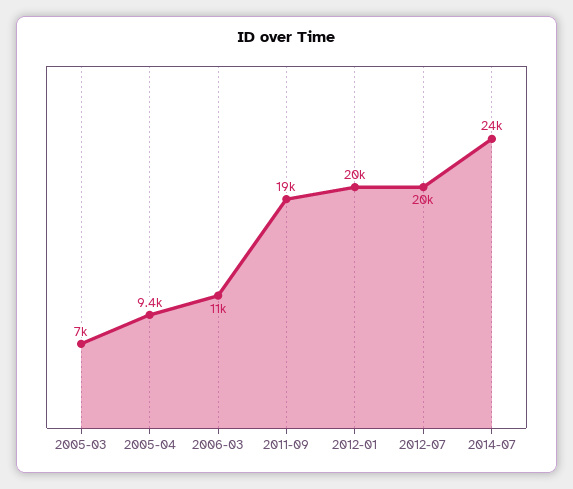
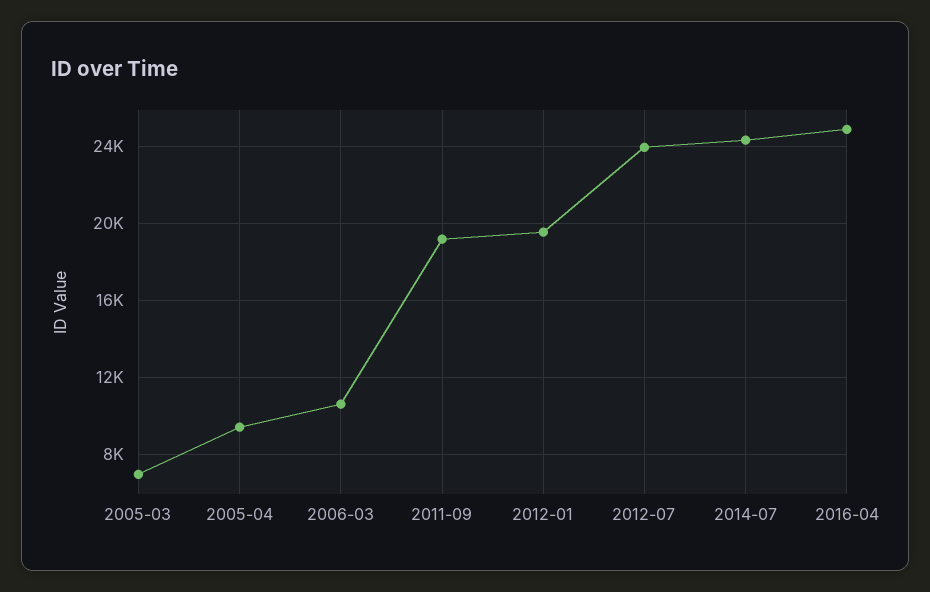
2012-07: 20000 -> 24000
2016-04: none -> 25000

